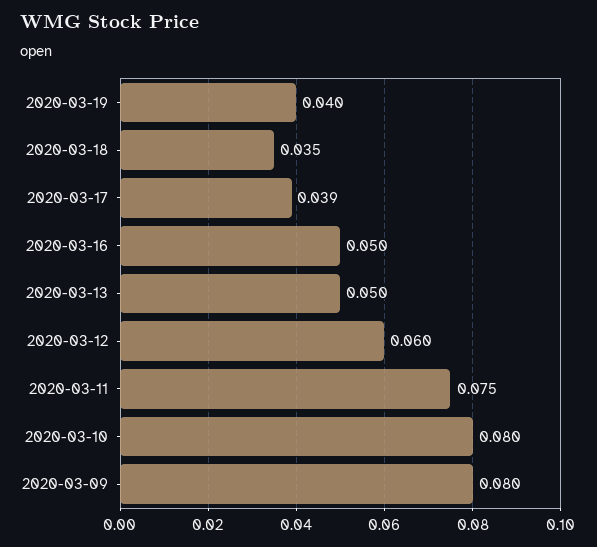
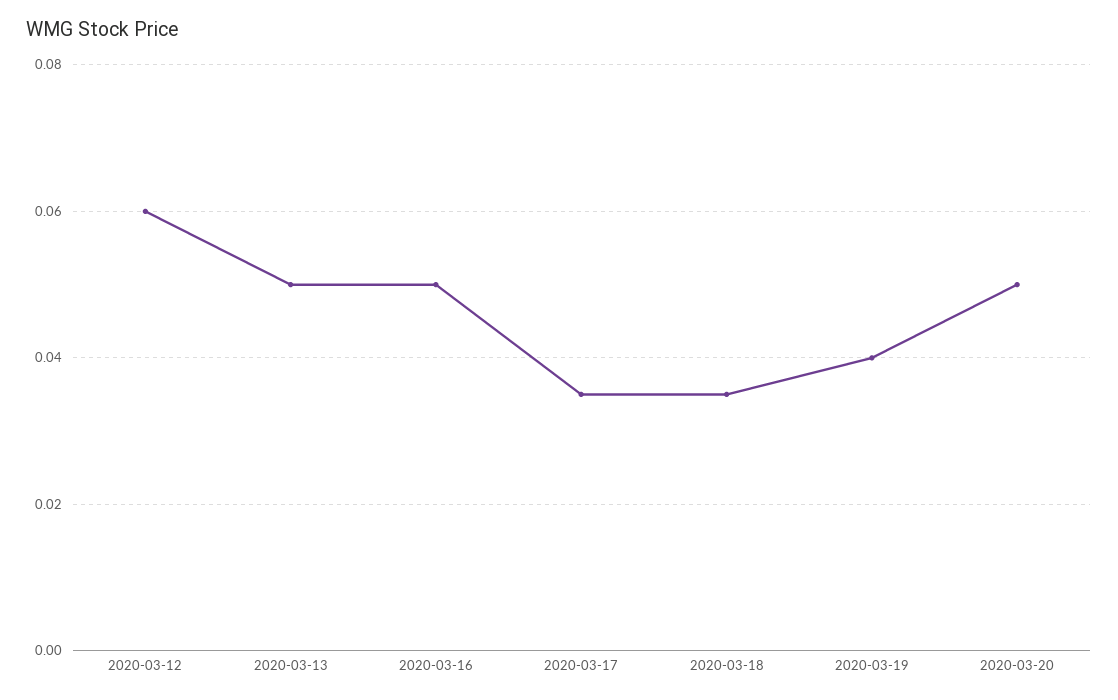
2020-03-17: 0.039 -> 0.035
2020-03-11: 0.075 -> none
2020-03-10: 0.08 -> none
2020-03-09: 0.08 -> none
2020-03-20: none -> 0.05

